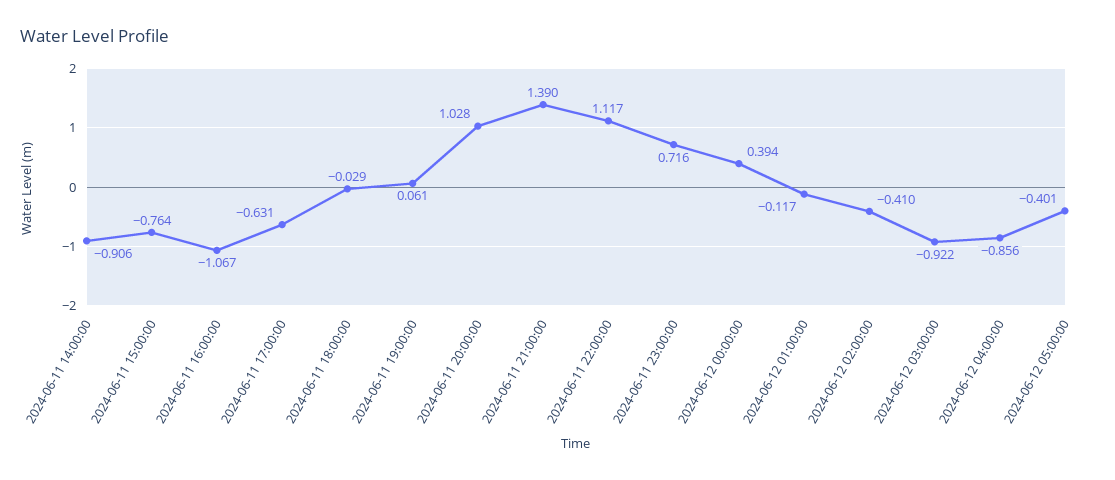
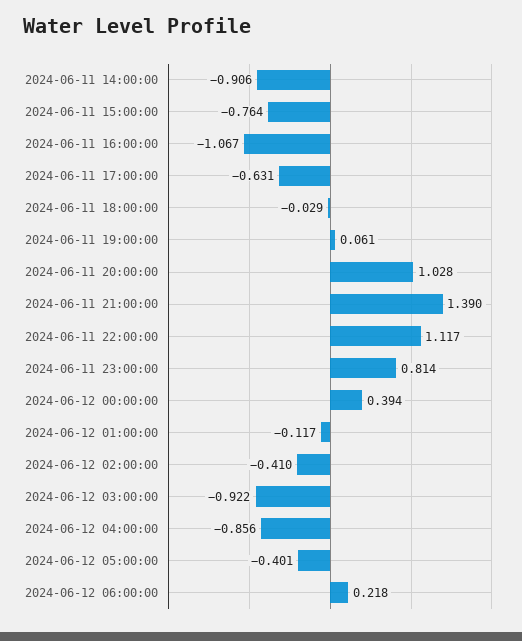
2024-06-11 23:00:00: 0.716 -> 0.814
2024-06-12 06:00:00: none -> 0.218

